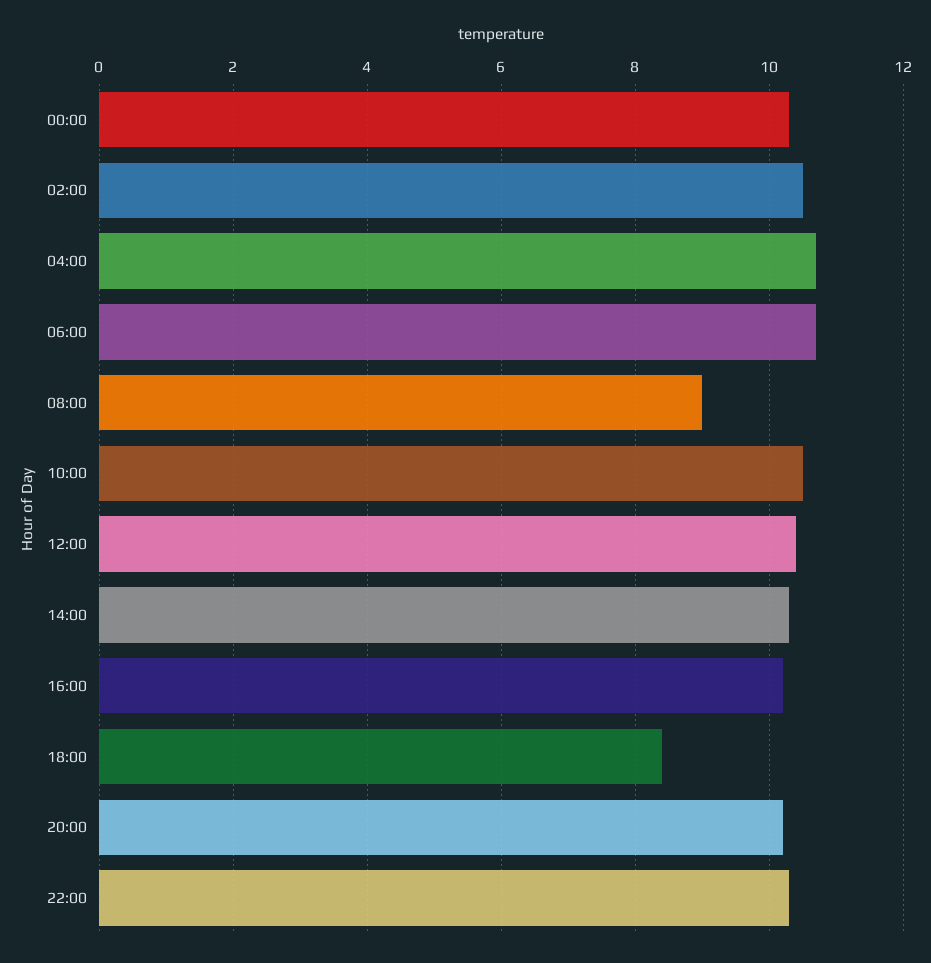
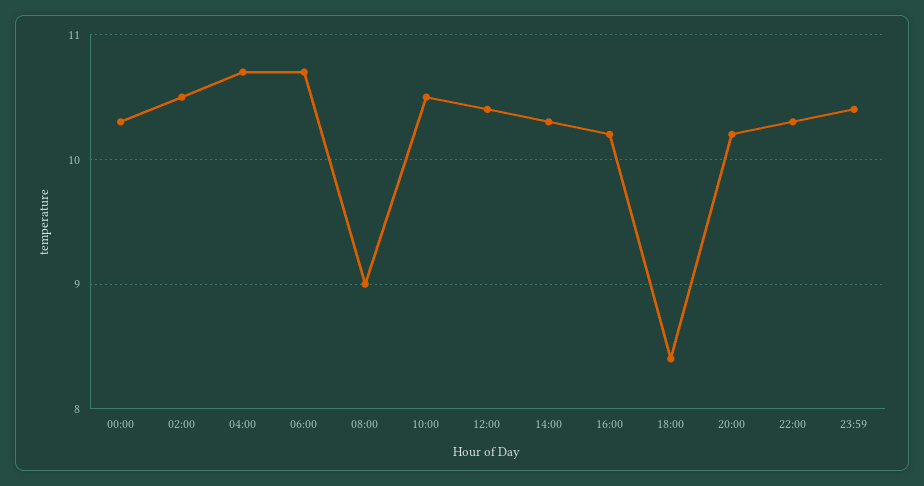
23:59: none -> 10.4

